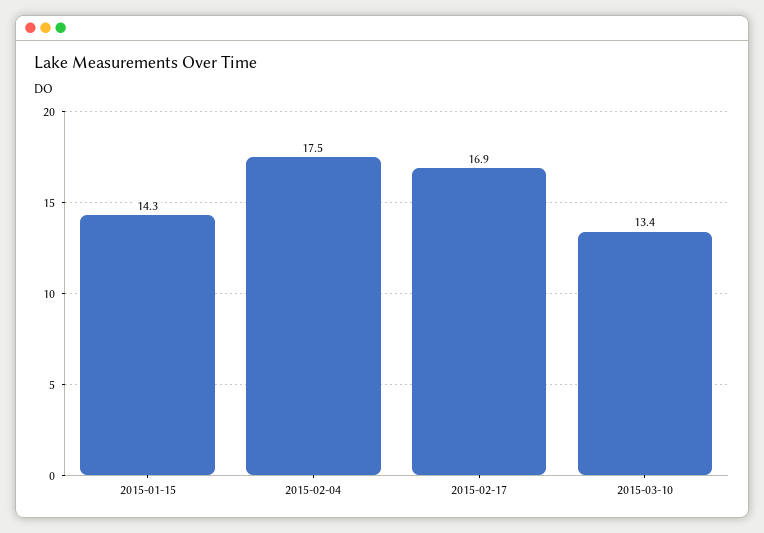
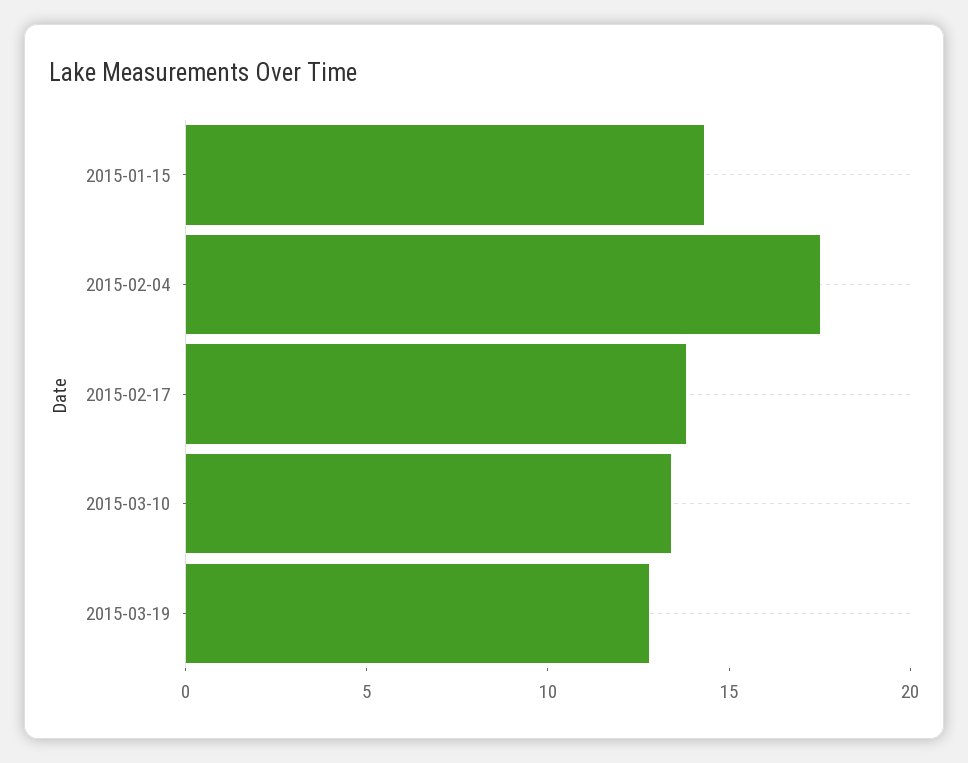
2015-02-17: 16.9 -> 14
2015-03-19: none -> 13

